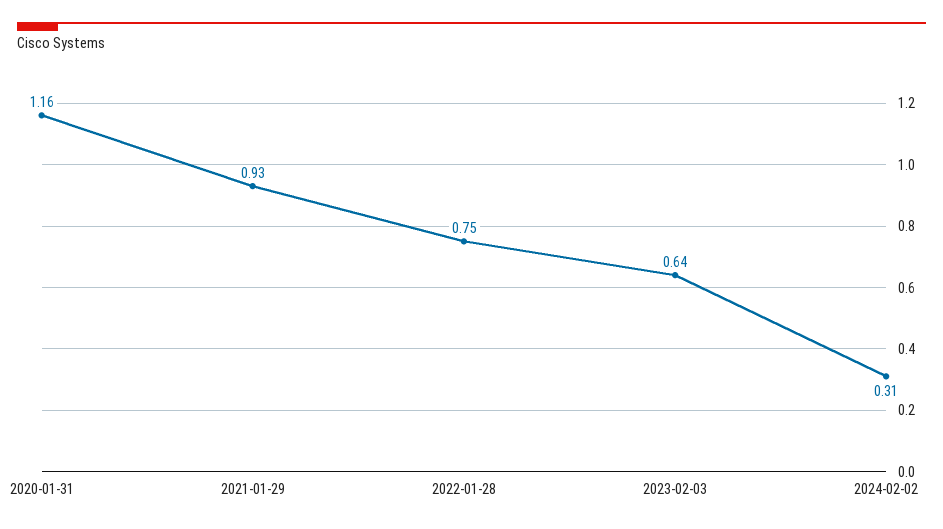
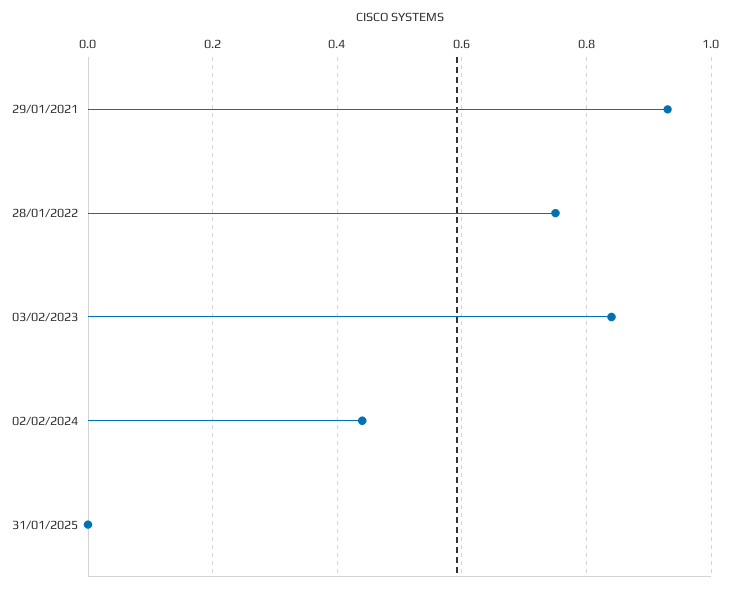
2020-01-31: 1.16 -> none
2023-02-03: 0.64 -> 0.85
2024-02-02: 0.31 -> 0.45
31/01/2025: none -> 0

